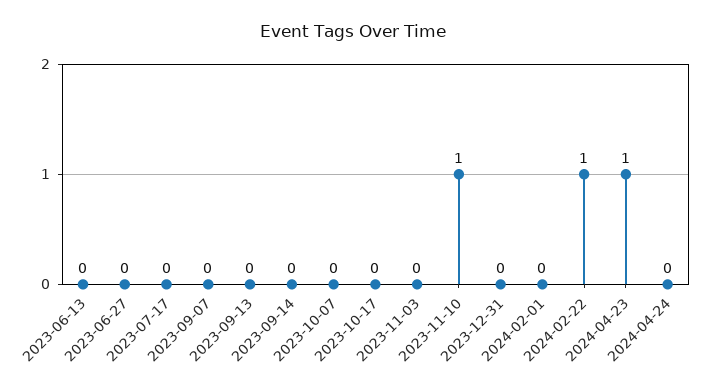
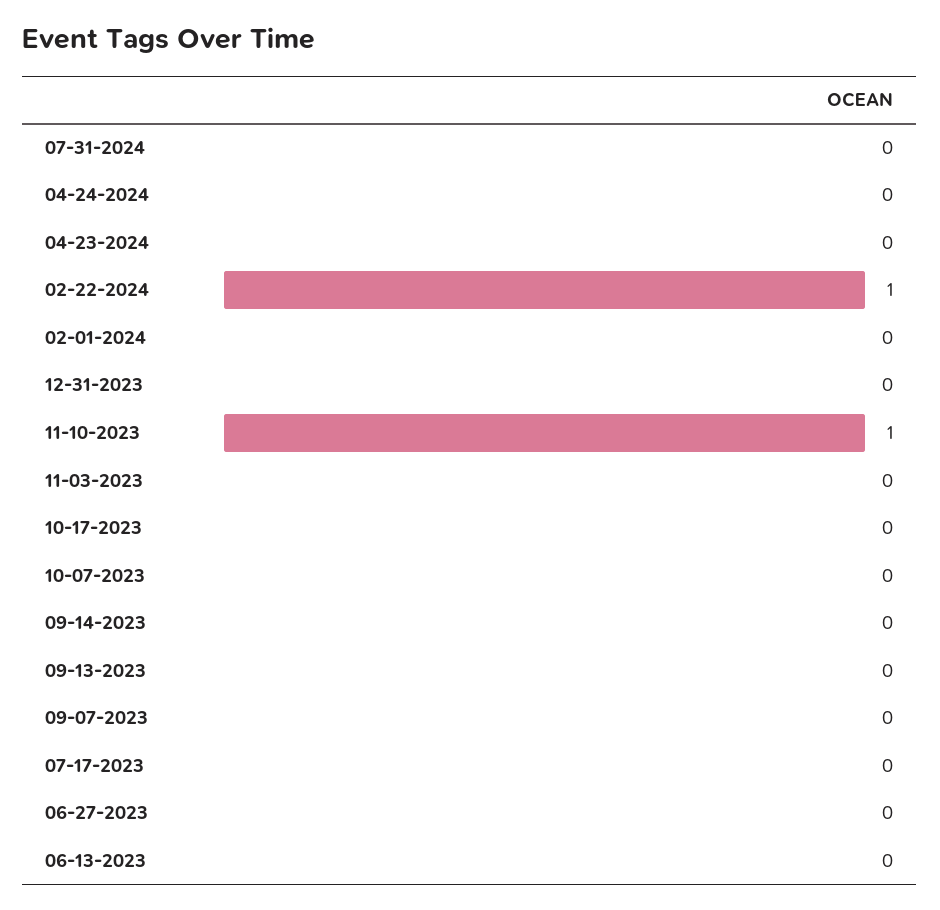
2024-04-23: 1 -> 0
07-31-2024: none -> 0

